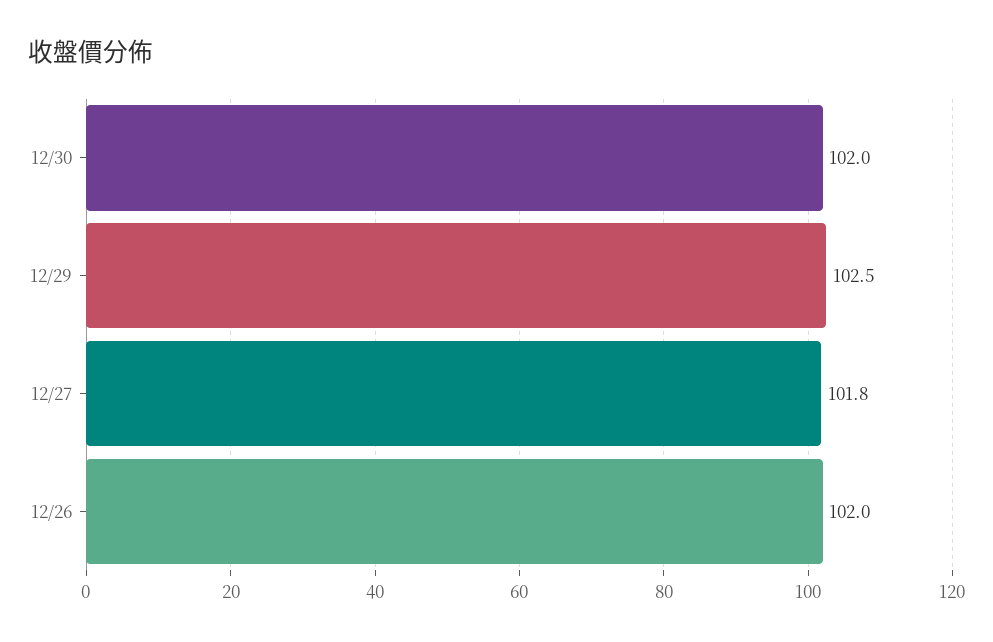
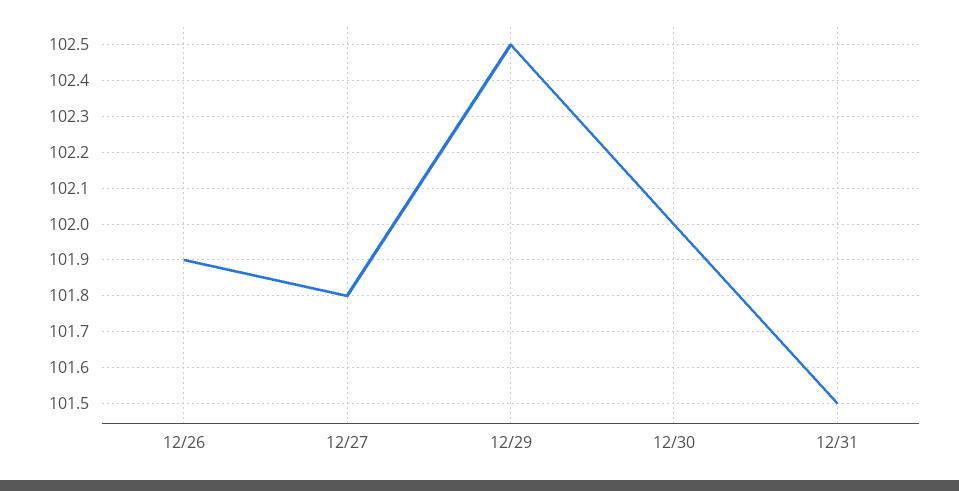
12/26: 102 -> 101.9
12/31: none -> 101.5

